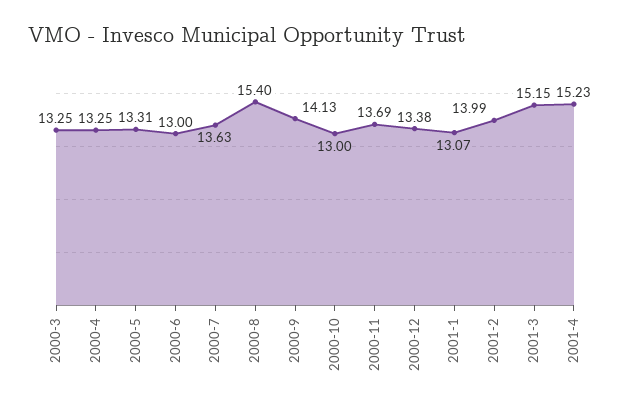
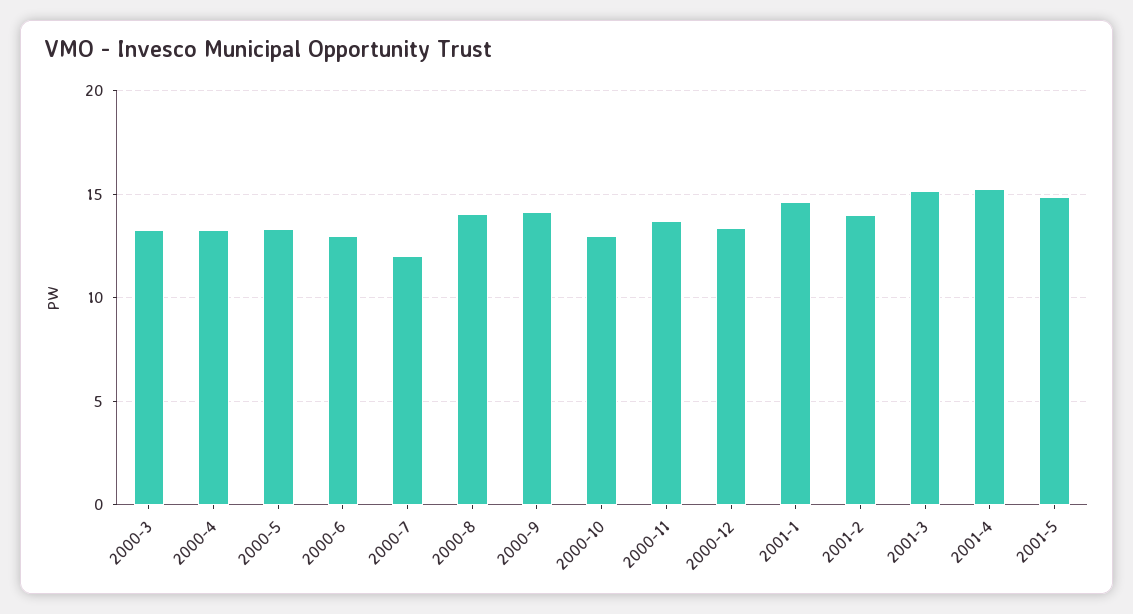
2000-7: 13.63 -> 12
2000-8: 15.4 -> 14
2001-1: 13.07 -> 14.5
2001-5: none -> 15

